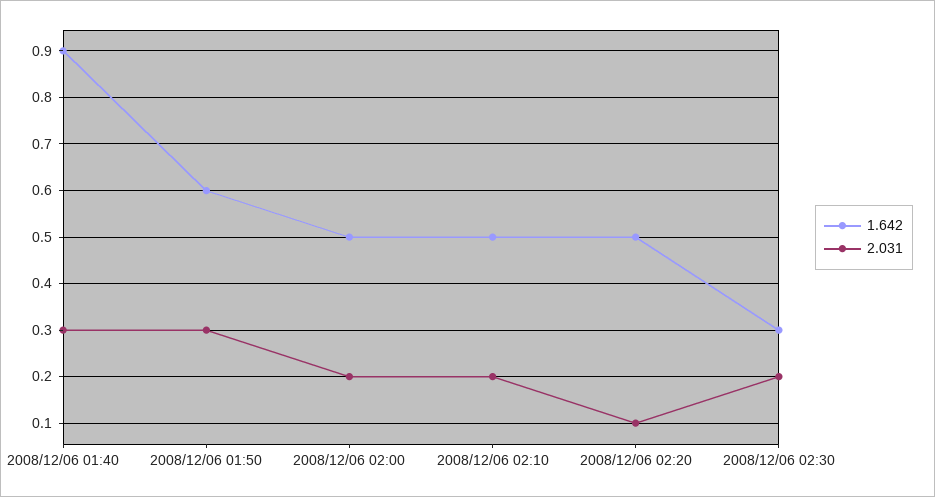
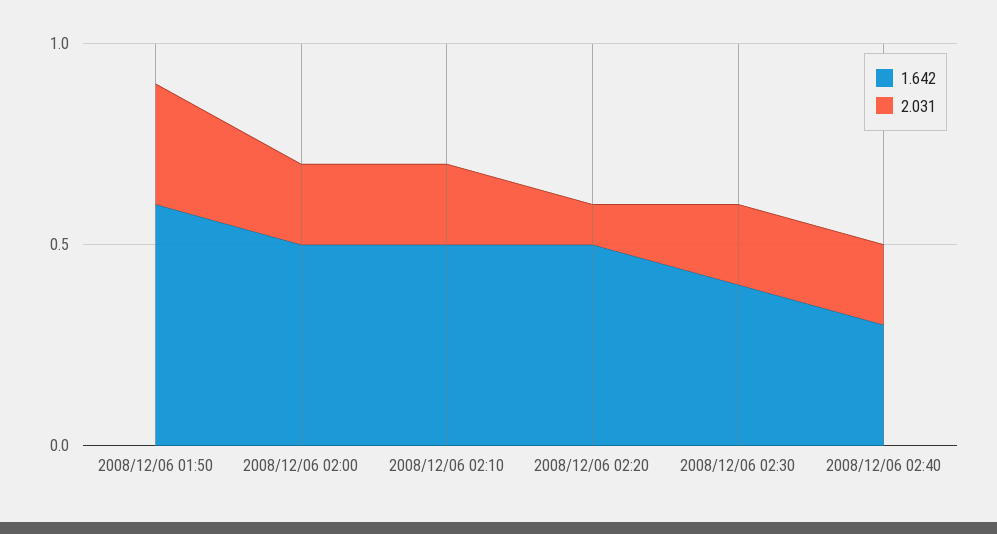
1.642, 2008/12/06 01:40: 0.9 -> none
2.031, 2008/12/06 01:40: 0.3 -> none
1.642, 2008/12/06 02:30: 0.3 -> 0.4
1.642, 2008/12/06 02:40: none -> 0.3
2.031, 2008/12/06 02:40: none -> 0.2

